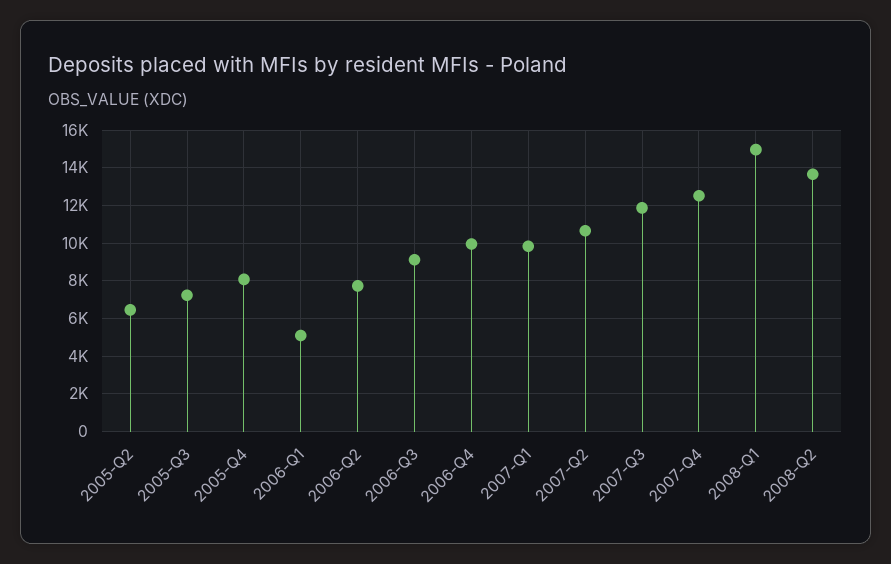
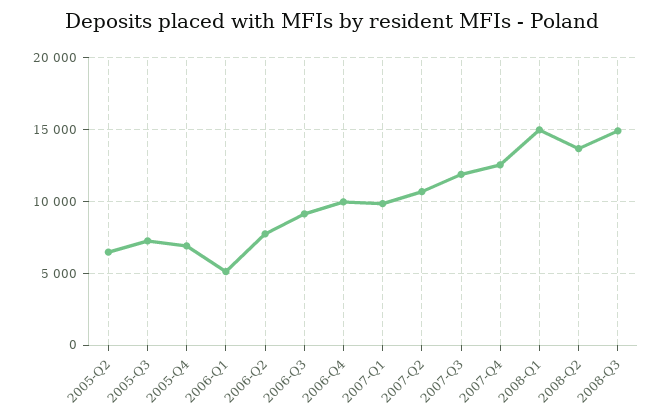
2005-Q4: 8000 -> 7000
2008-Q3: none -> 15000

